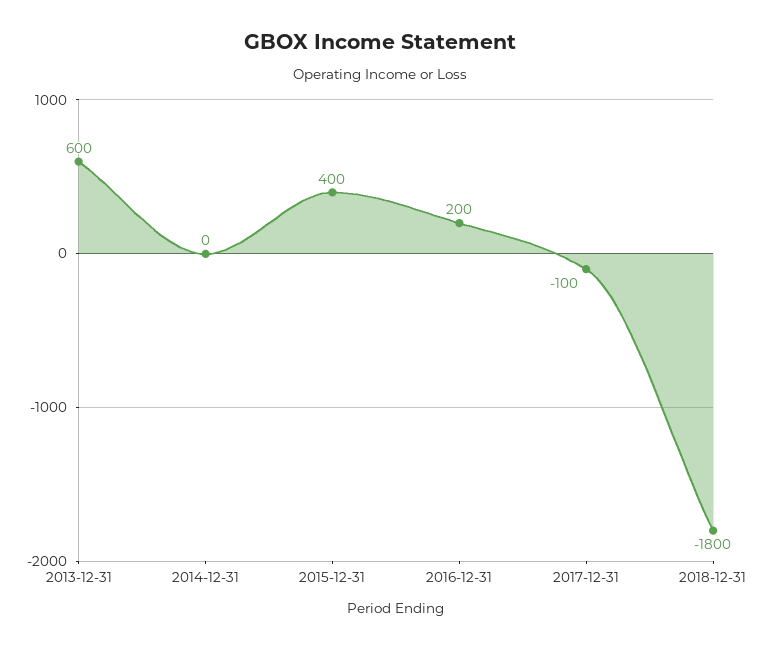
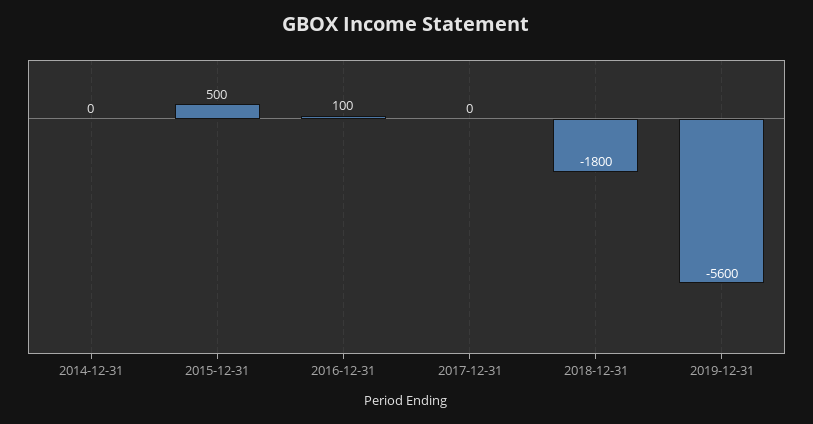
2013-12-31: 600 -> none
2015-12-31: 400 -> 500
2016-12-31: 200 -> 100
2017-12-31: -100 -> 0
2019-12-31: none -> -5600

